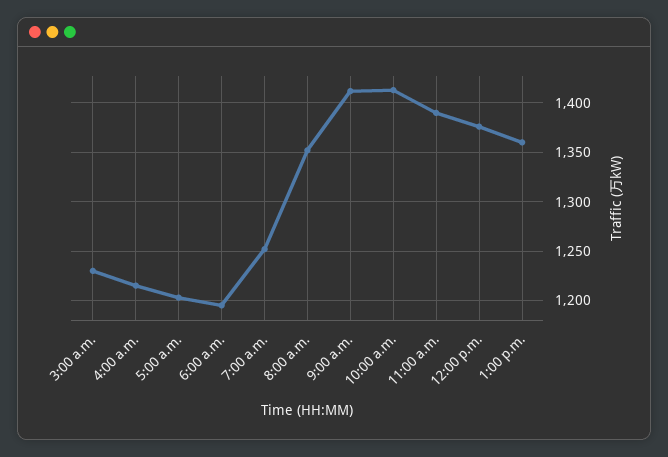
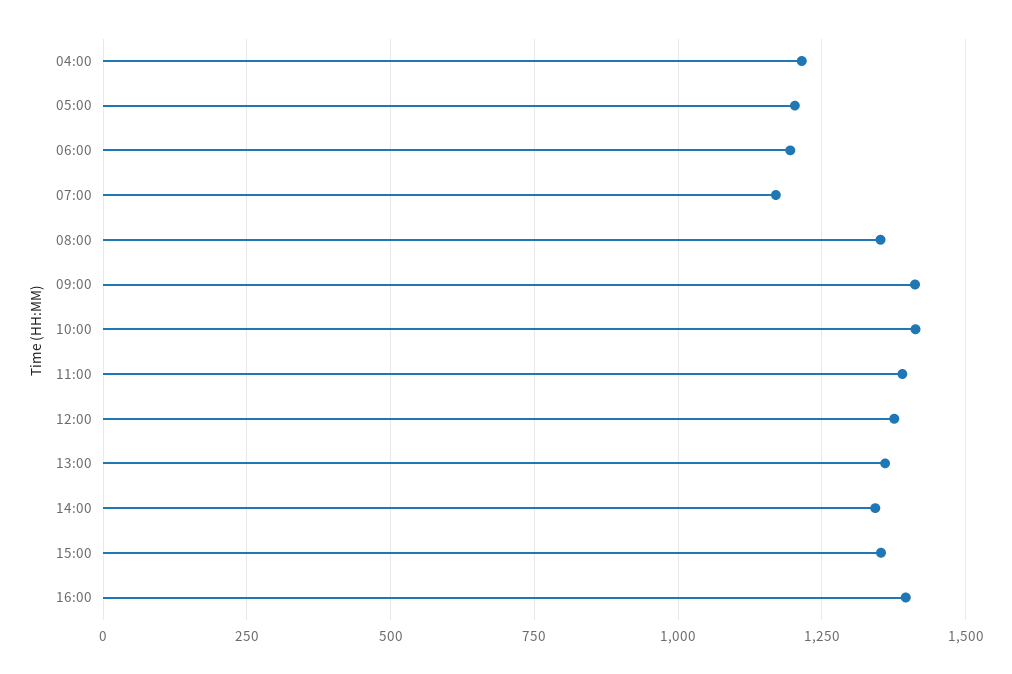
3:00 a.m.: 1230 -> none
7:00 a.m.: 1250 -> 1175
14:00: none -> 1350
15:00: none -> 1350
16:00: none -> 1400

